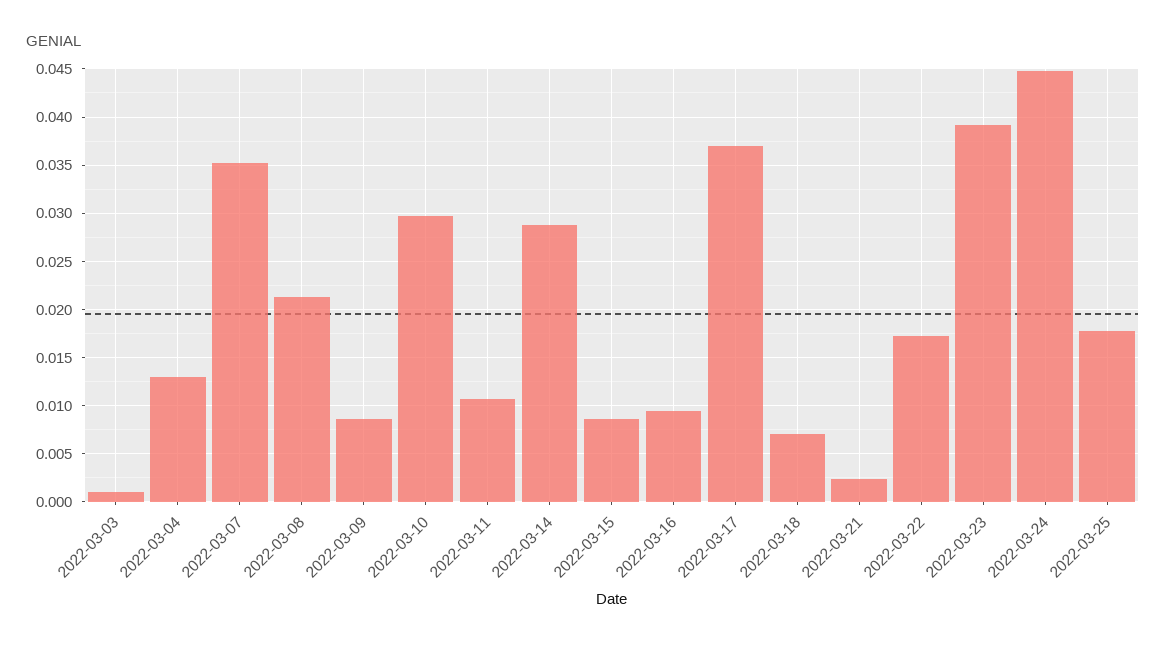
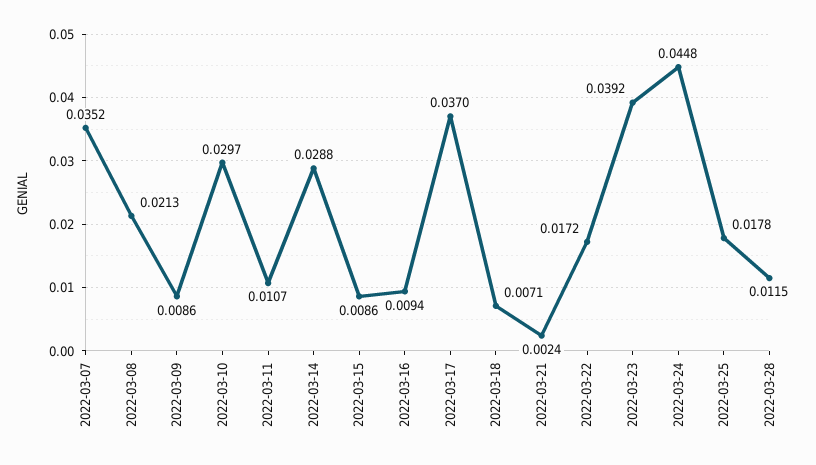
2022-03-03: 0.001 -> none
2022-03-04: 0.013 -> none
2022-03-28: none -> 0.0115

